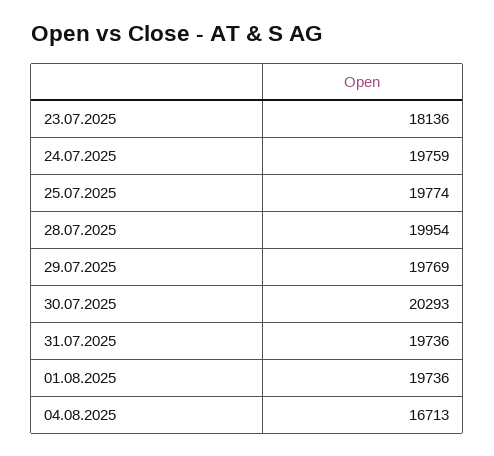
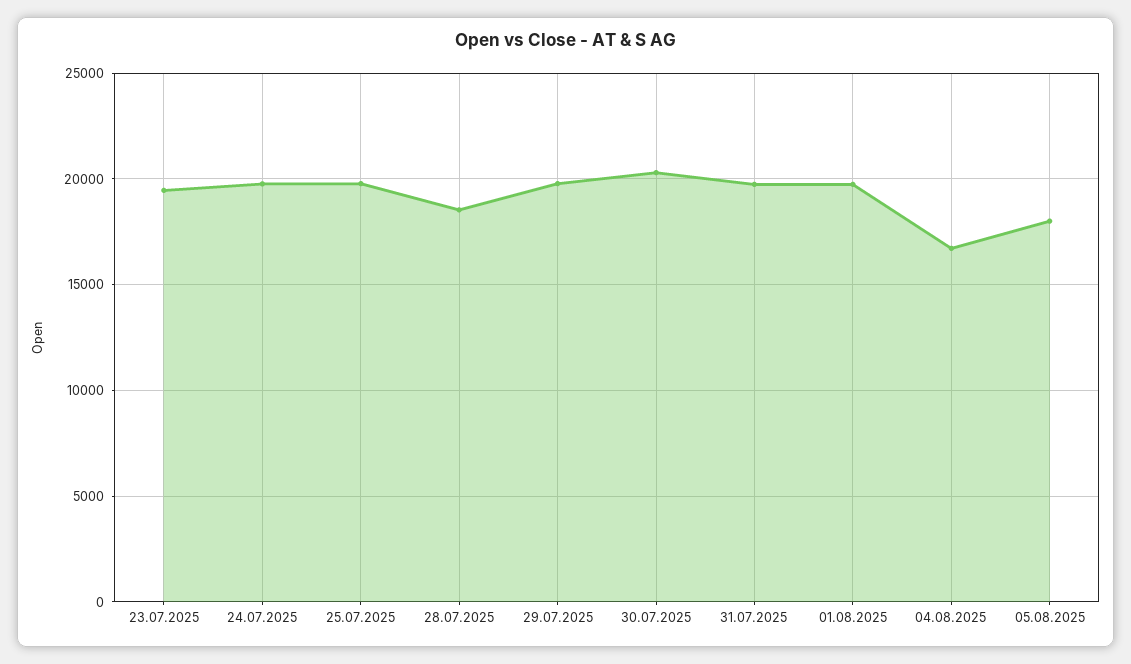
23.07.2025: 18136 -> 19500
28.07.2025: 19954 -> 18500
05.08.2025: none -> 18000

